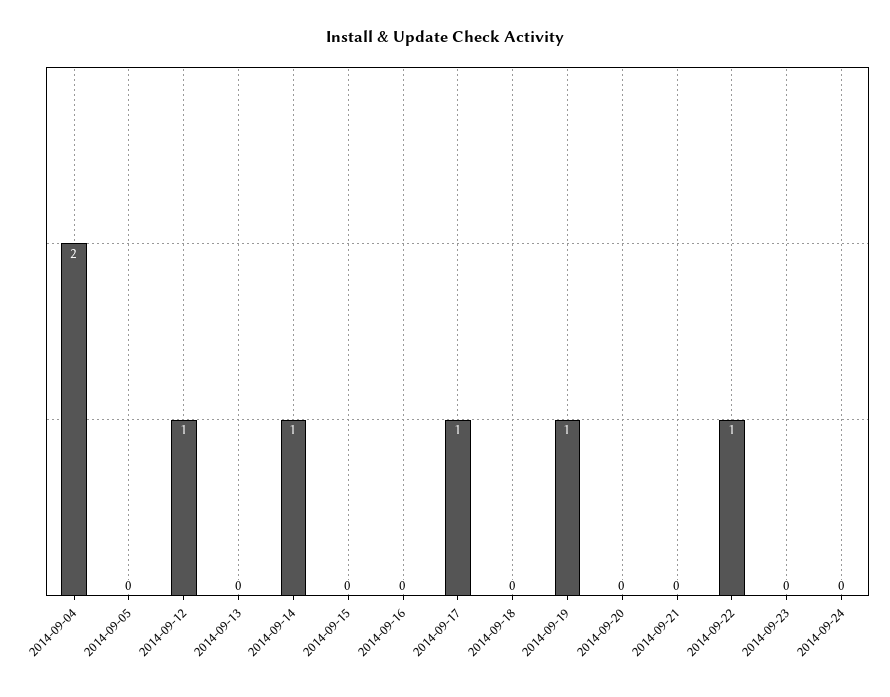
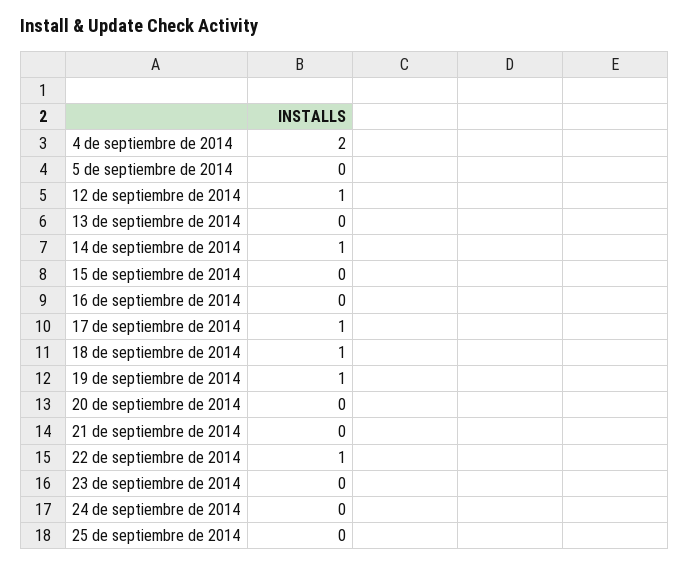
2014-09-18: 0 -> 1
25 de septiembre de 2014: none -> 0

